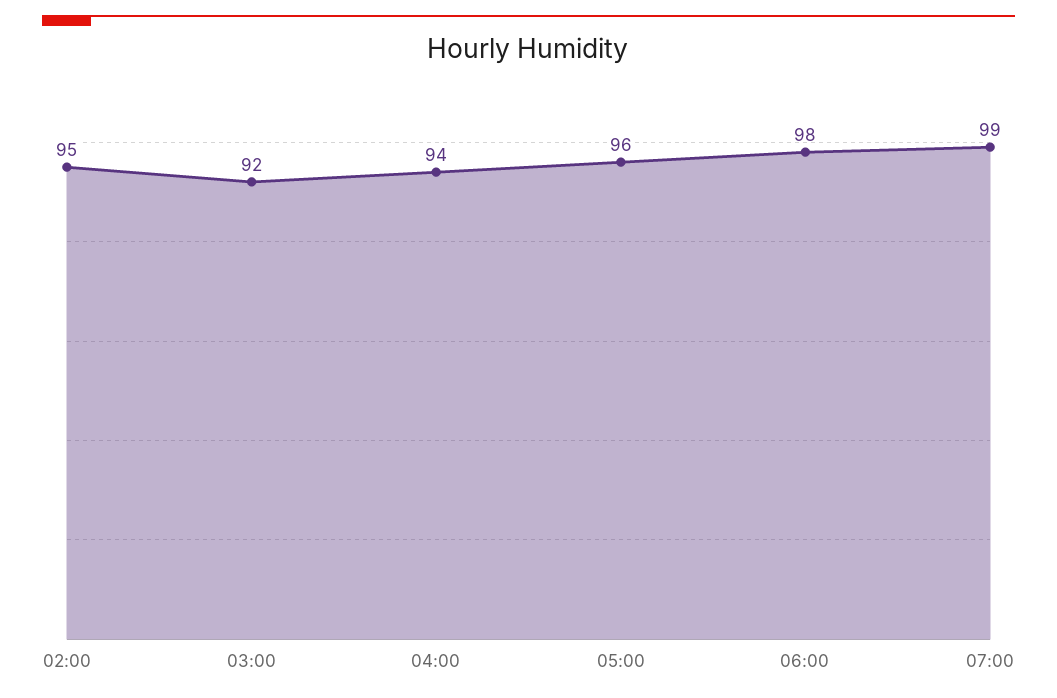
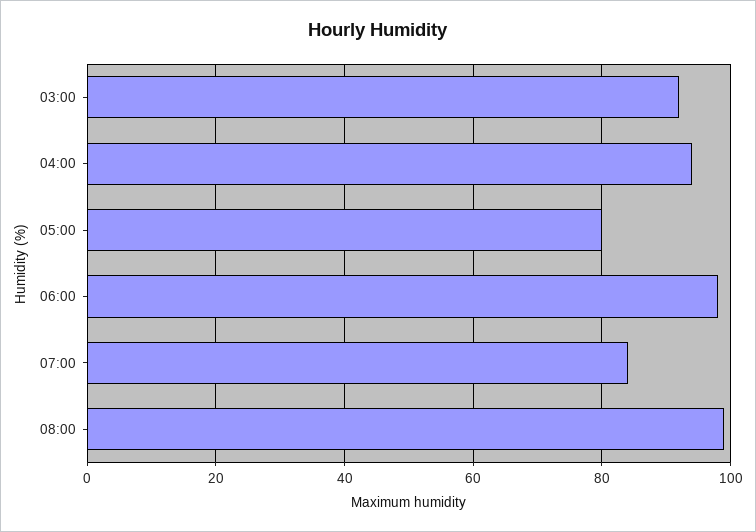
02:00: 95 -> none
05:00: 96 -> 80
07:00: 99 -> 85
08:00: none -> 100

